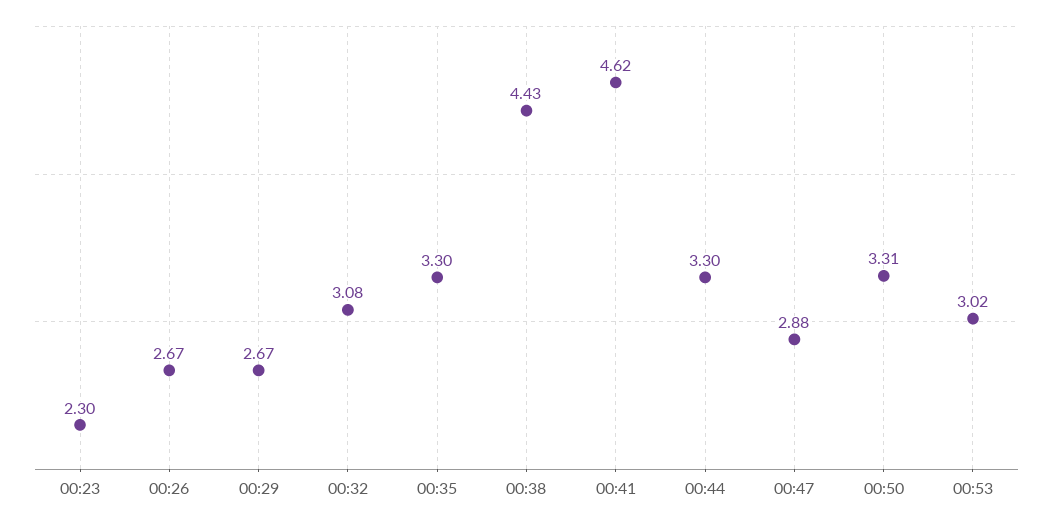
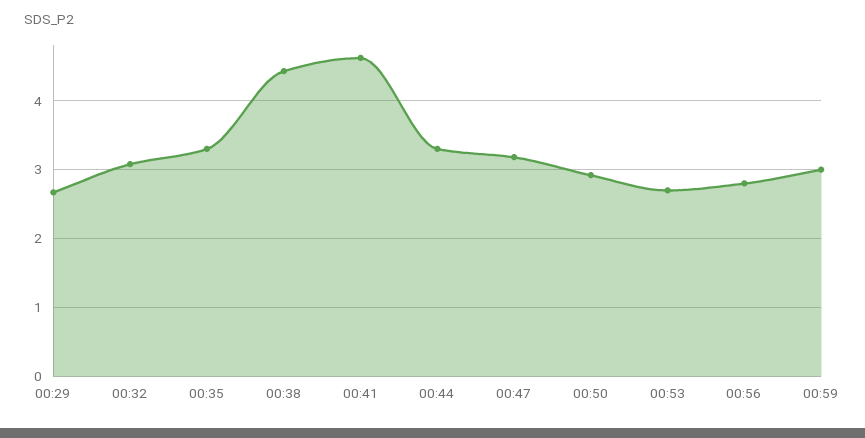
00:23: 2.3 -> none
00:26: 2.67 -> none
00:47: 2.88 -> 3.2
00:50: 3.31 -> 2.9
00:53: 3.02 -> 2.7
00:56: none -> 2.8
00:59: none -> 3

